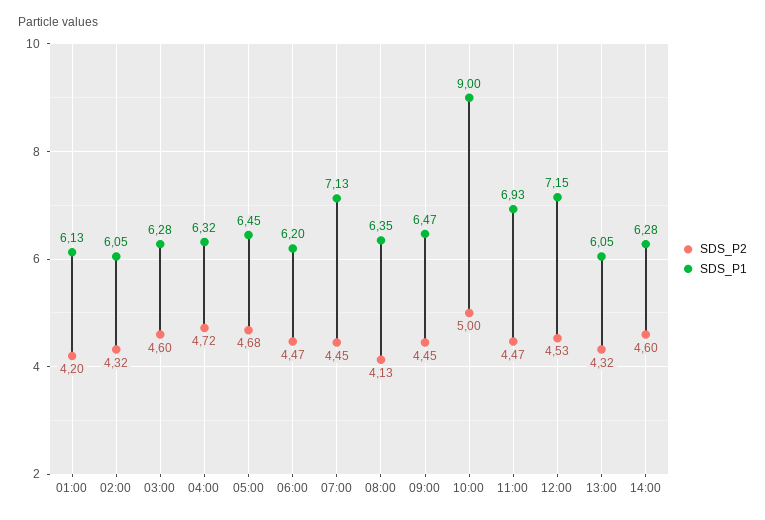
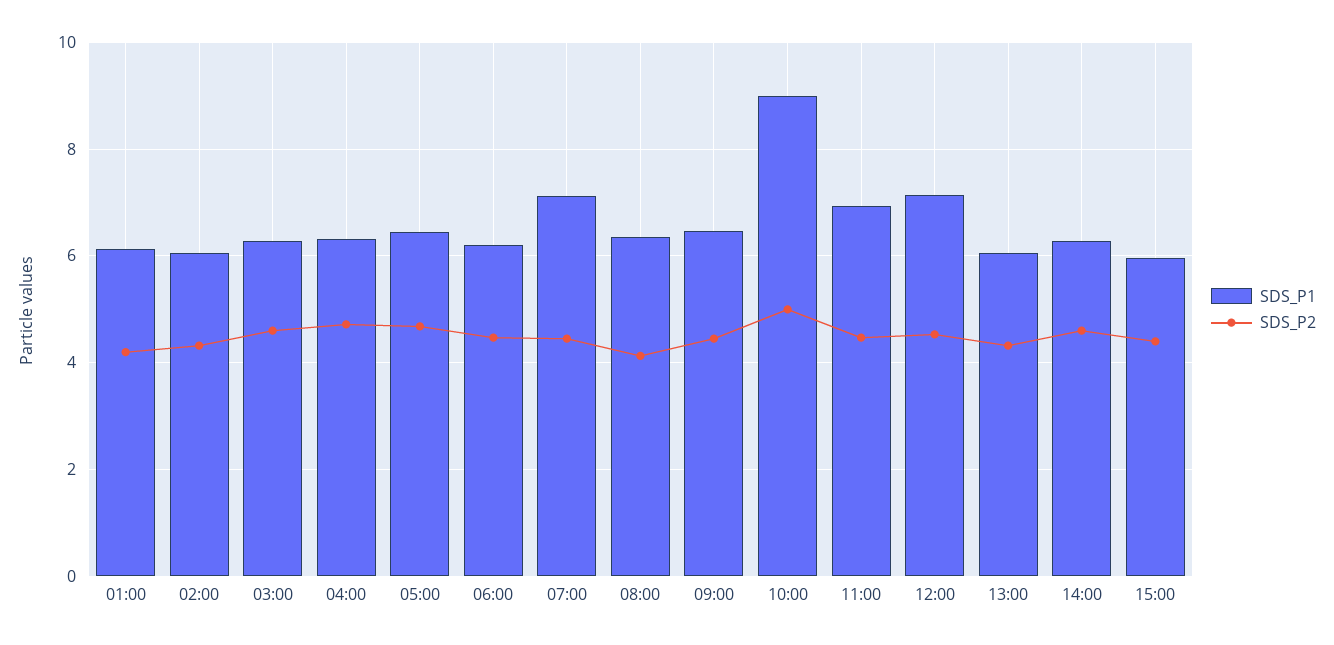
SDS_P1, 15:00: none -> 6
SDS_P2, 15:00: none -> 4.4

